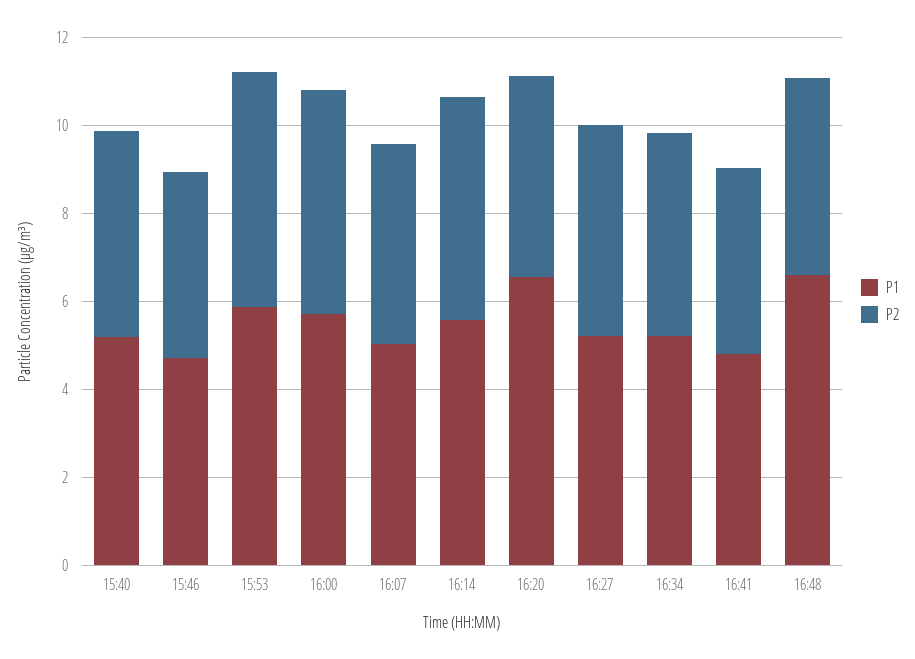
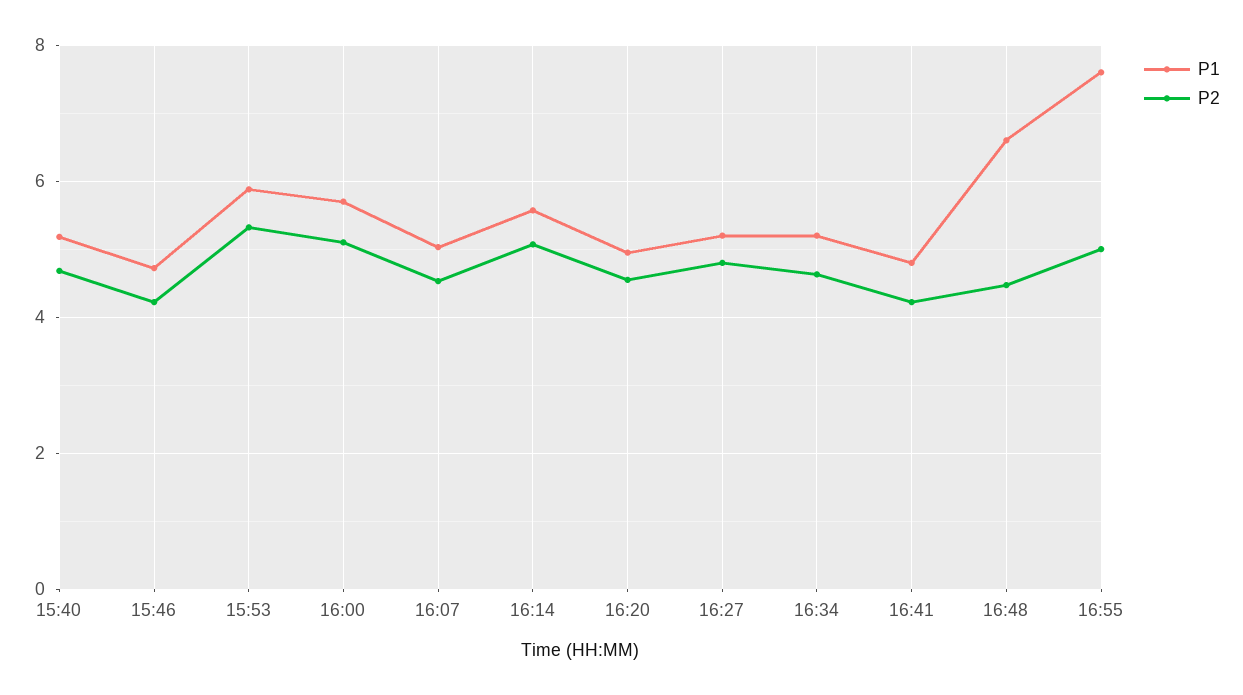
P1, 16:20: 6.5 -> 5
P1, 16:55: none -> 7.6
P2, 16:55: none -> 5

